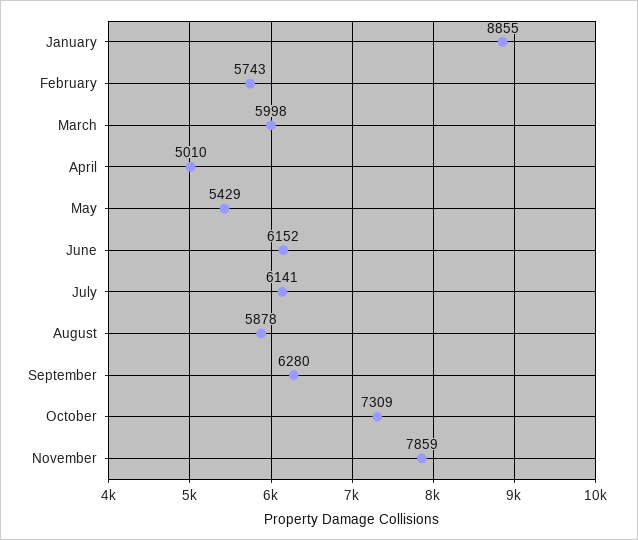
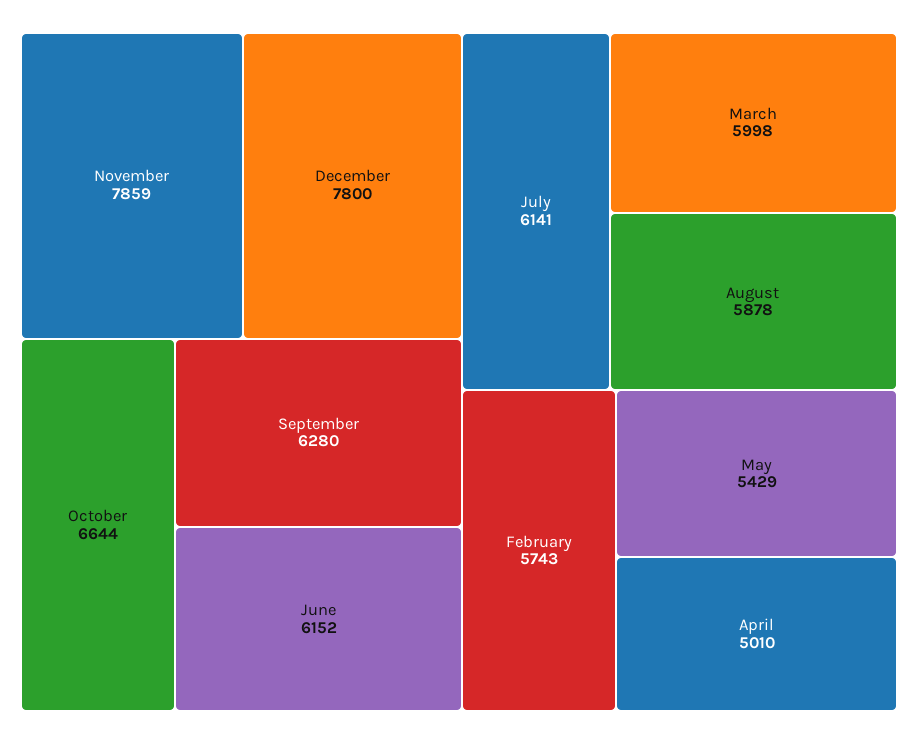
January: 8855 -> none
October: 7309 -> 6644
December: none -> 7800

